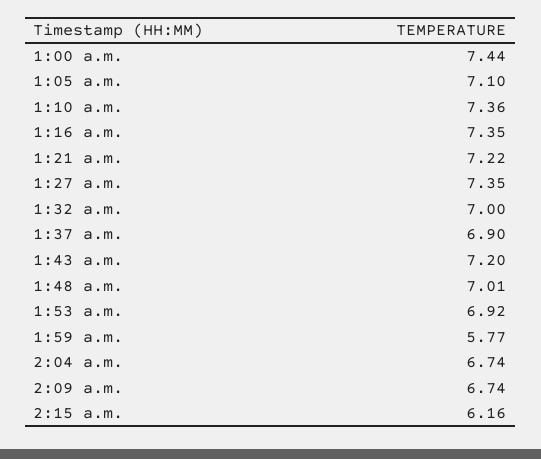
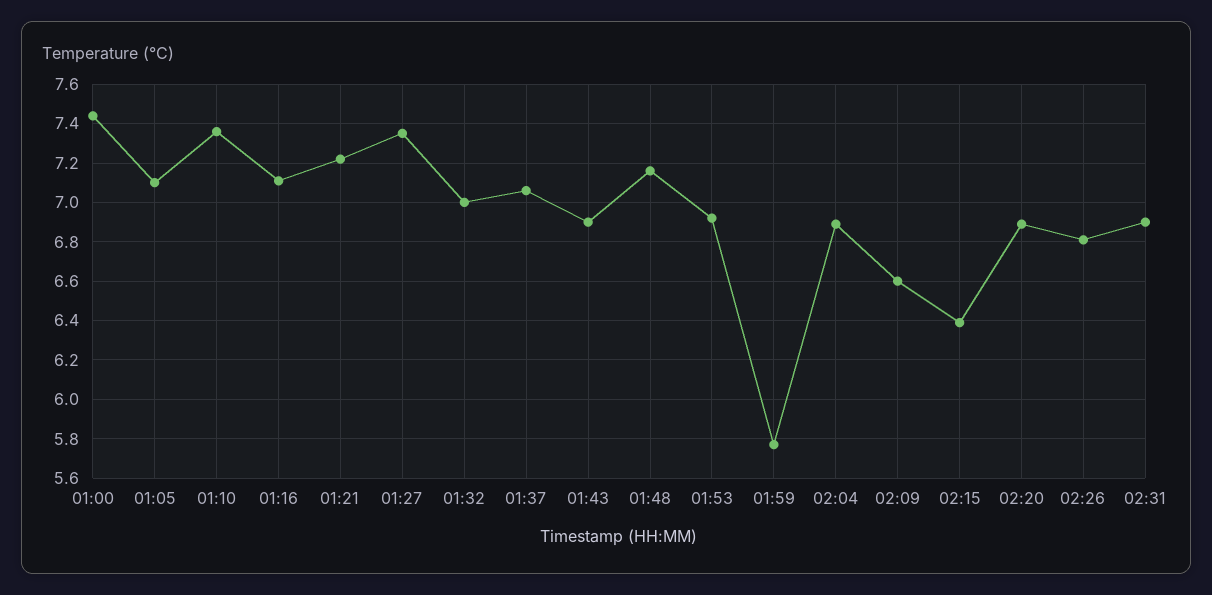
1:16 a.m.: 7.35 -> 7.1
1:37 a.m.: 6.9 -> 7.05
1:43 a.m.: 7.2 -> 6.9
1:48 a.m.: 7.01 -> 7.15
2:04 a.m.: 6.74 -> 6.9
2:09 a.m.: 6.74 -> 6.6
2:15 a.m.: 6.16 -> 6.4
02:20: none -> 6.9
02:26: none -> 6.8
02:31: none -> 6.9

